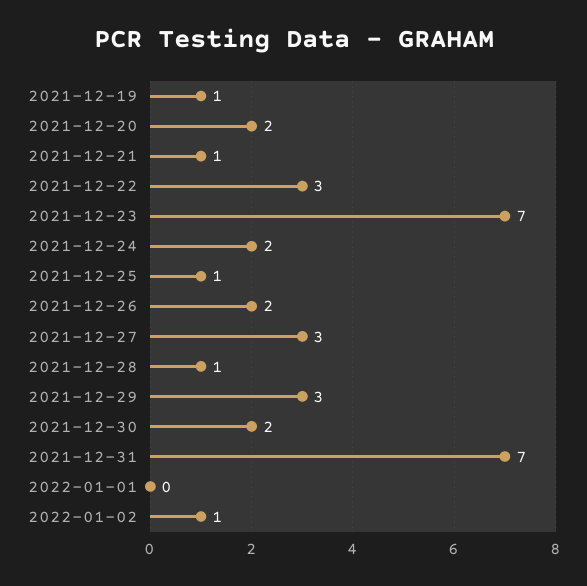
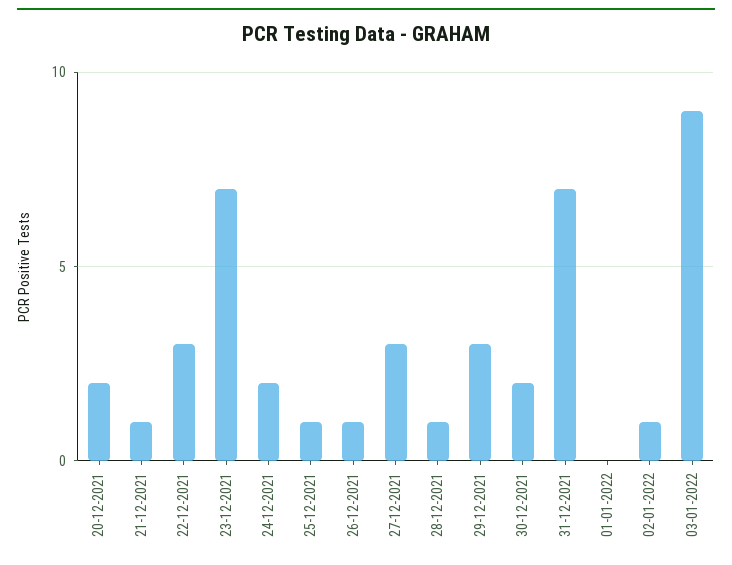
2021-12-19: 1 -> none
2021-12-26: 2 -> 1
03-01-2022: none -> 9

